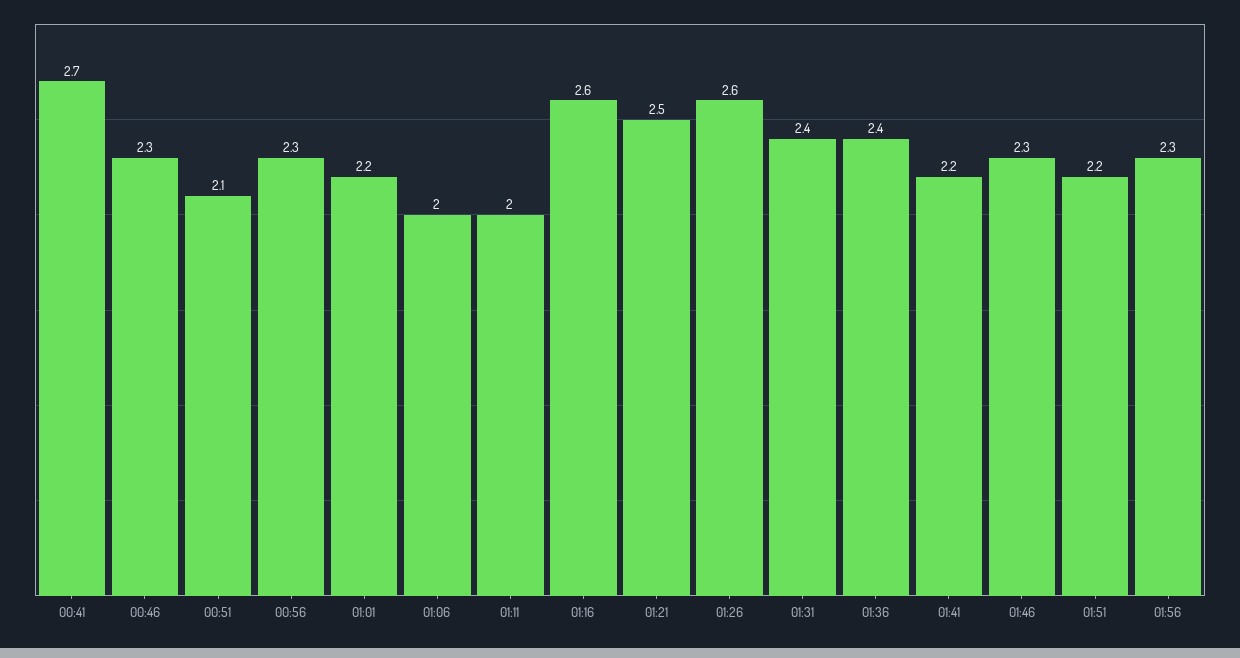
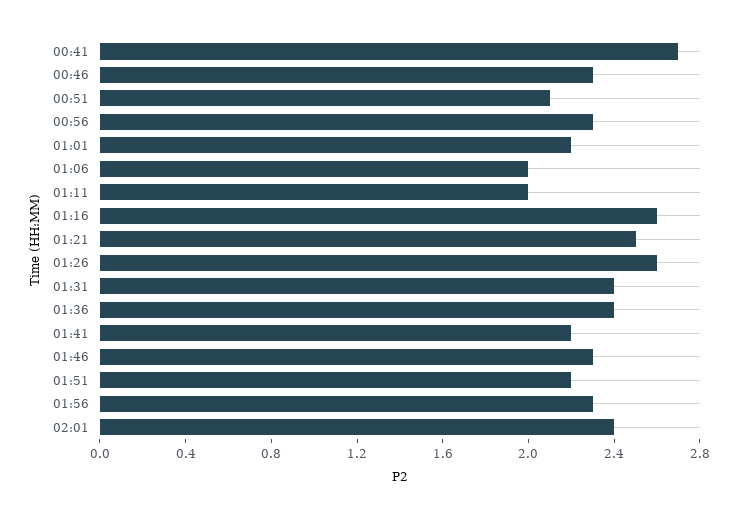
02:01: none -> 2.4

